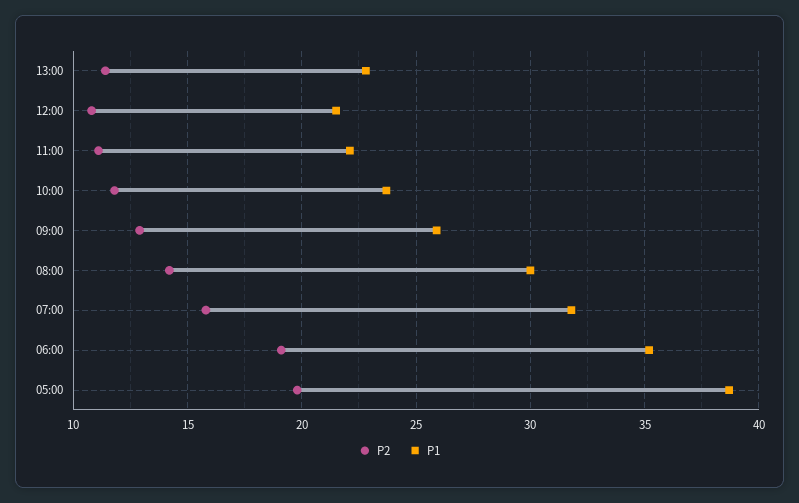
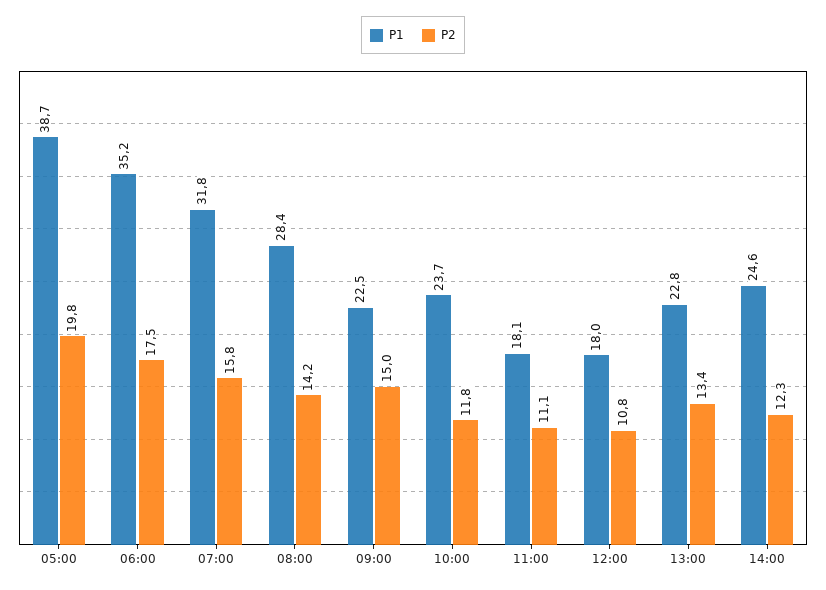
P2, 13:00: 11.5 -> 13.4
P1, 12:00: 21.5 -> 18
P1, 11:00: 22 -> 18.1
P2, 09:00: 13 -> 15
P1, 09:00: 26 -> 22.5
P1, 08:00: 30 -> 28.4
P2, 06:00: 19 -> 17.5
P1, 14:00: none -> 24.6
P2, 14:00: none -> 12.3

